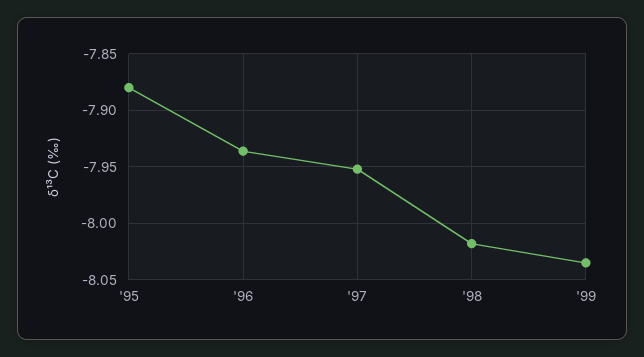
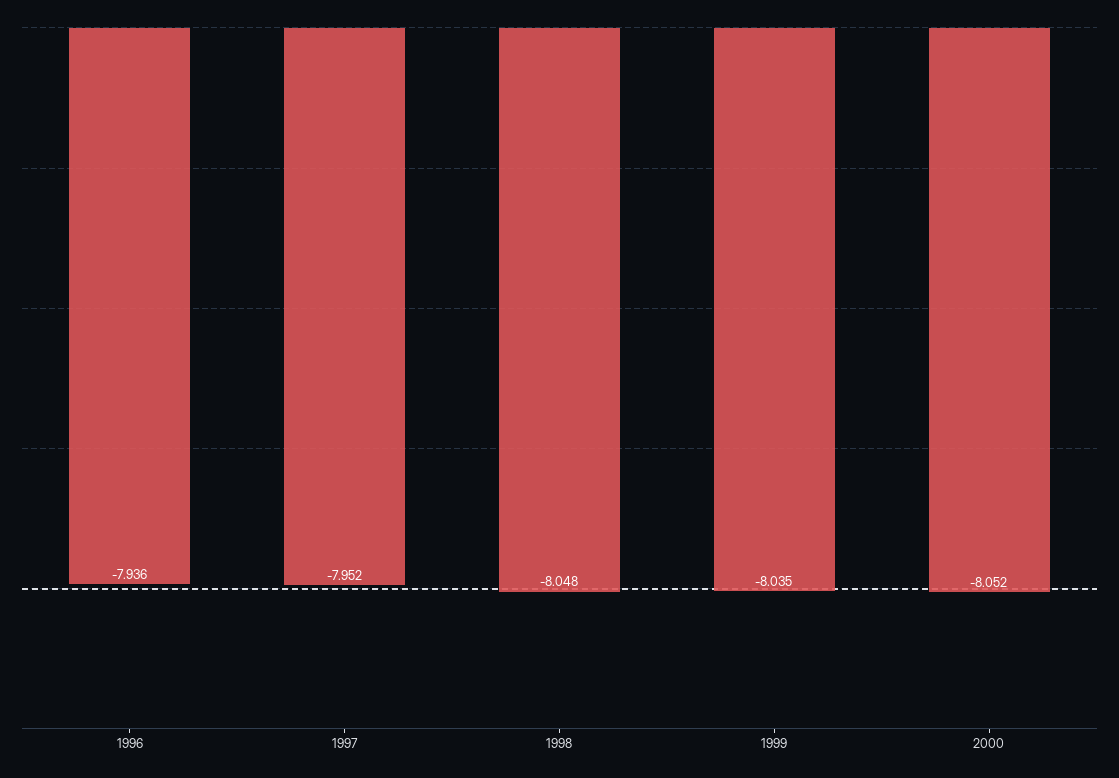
'95: -7.88 -> none
'98: -8.02 -> -8.048
2000: none -> -8.052

